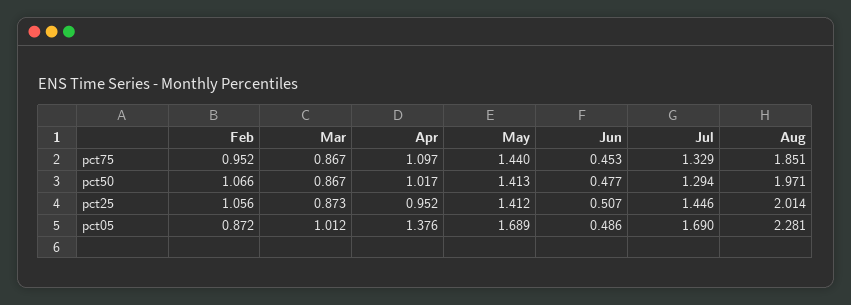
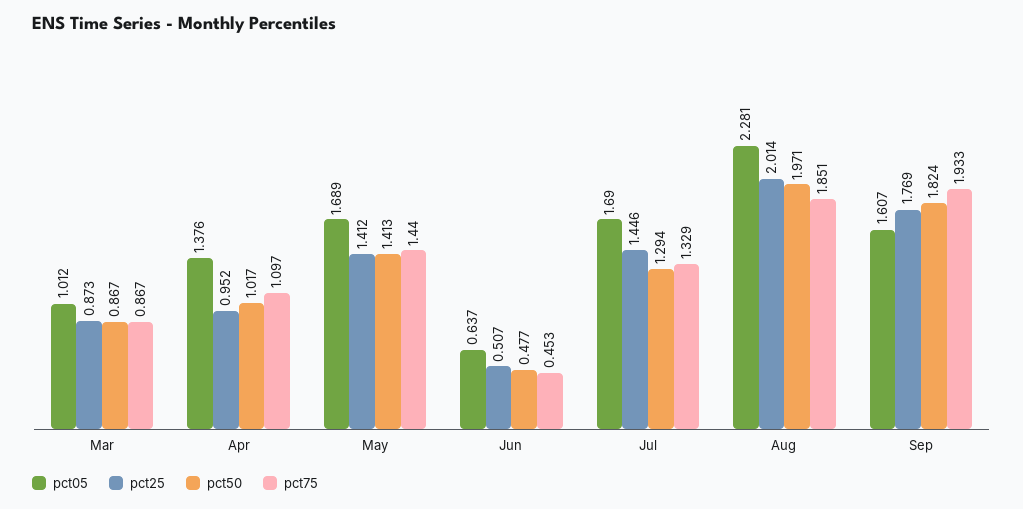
pct75, Feb: 0.952 -> none
pct50, Feb: 1.066 -> none
pct25, Feb: 1.056 -> none
pct05, Feb: 0.872 -> none
pct05, Jun: 0.486 -> 0.637
pct05, Sep: none -> 1.607
pct25, Sep: none -> 1.769
pct50, Sep: none -> 1.824
pct75, Sep: none -> 1.933

